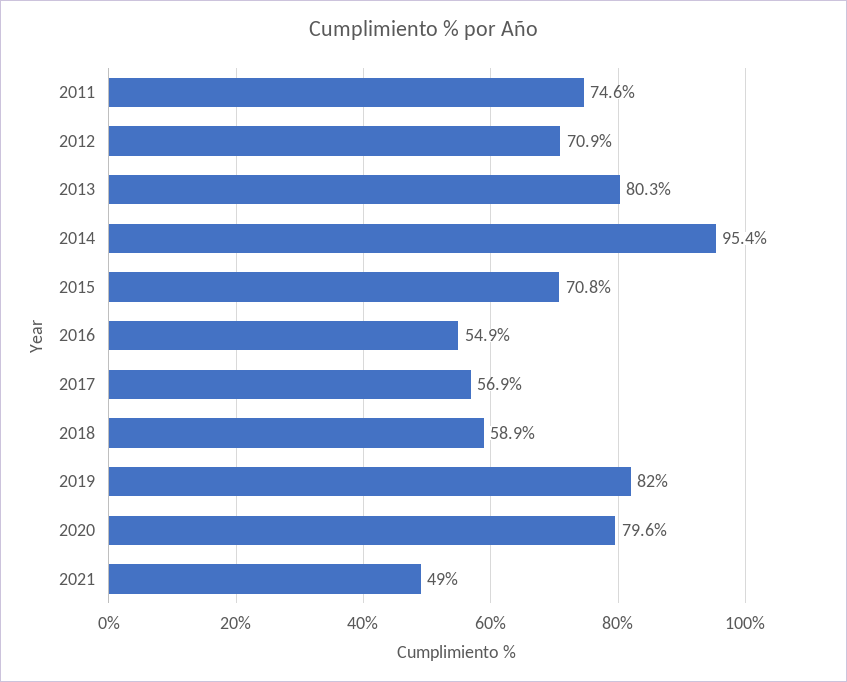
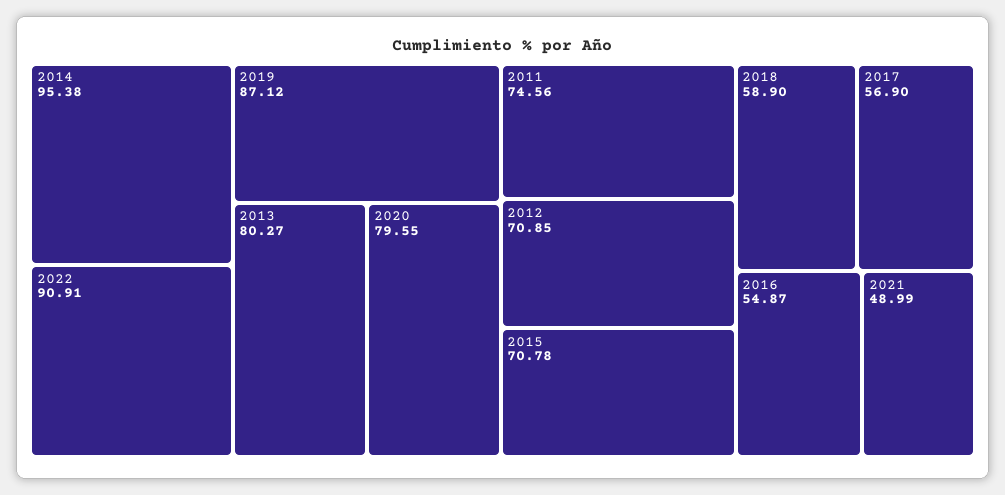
2019: 82 -> 87.12
2022: none -> 90.91

